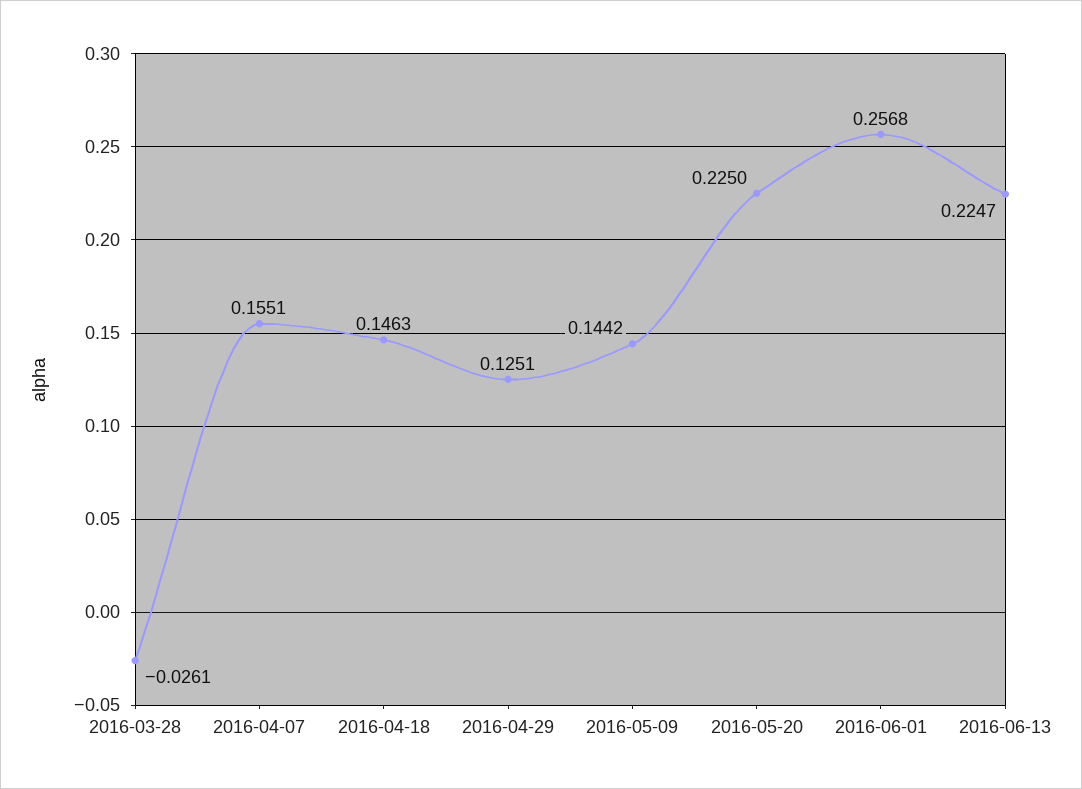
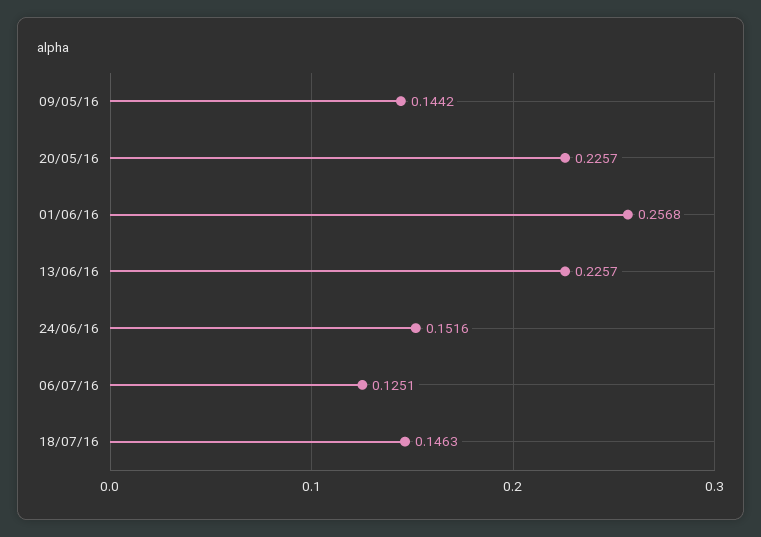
2016-03-28: -0.0261 -> none
2016-04-07: 0.1551 -> none
2016-04-18: 0.1463 -> none
2016-04-29: 0.1251 -> none
2016-05-20: 0.225 -> 0.2257
2016-06-13: 0.2247 -> 0.2257
24/06/16: none -> 0.1516
06/07/16: none -> 0.1251
18/07/16: none -> 0.1463

